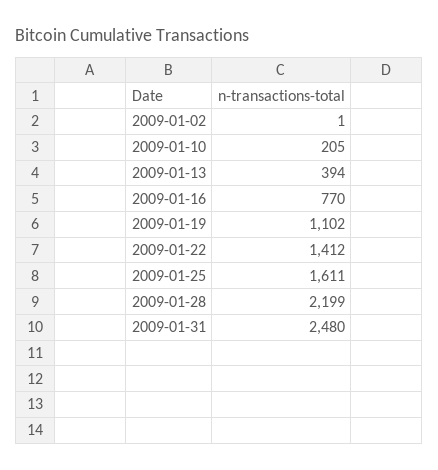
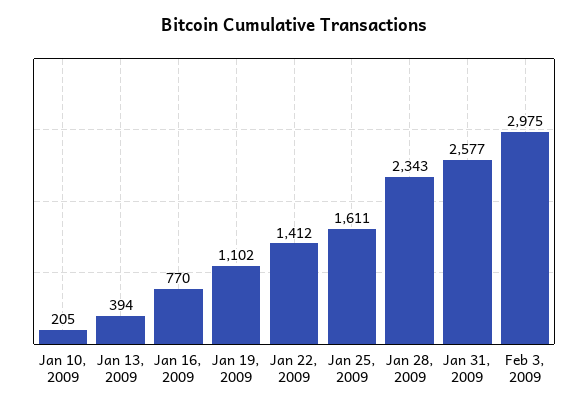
2009-01-02: 1 -> none
2009-01-28: 2199 -> 2343
2009-01-31: 2480 -> 2577
Feb 3, 2009: none -> 2975

